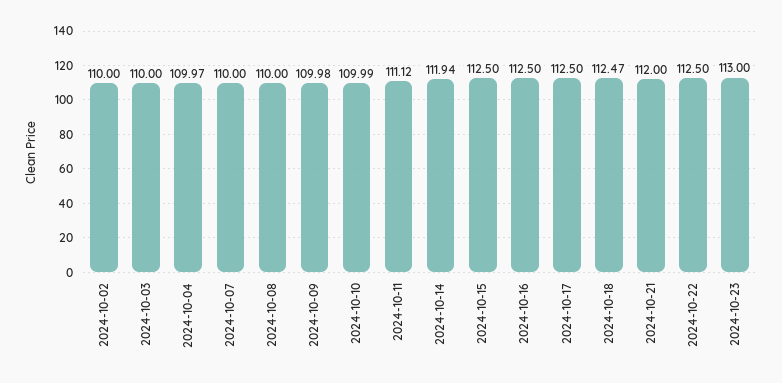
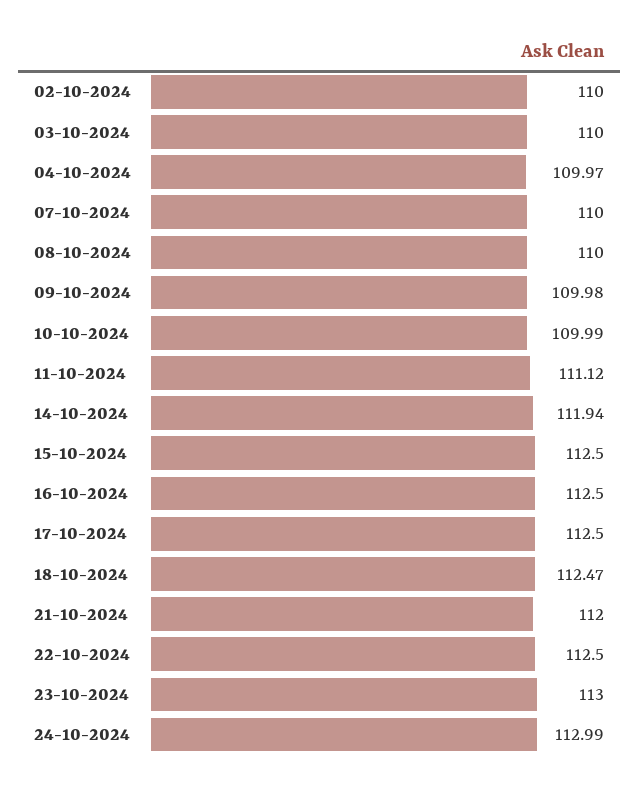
24-10-2024: none -> 112.99

